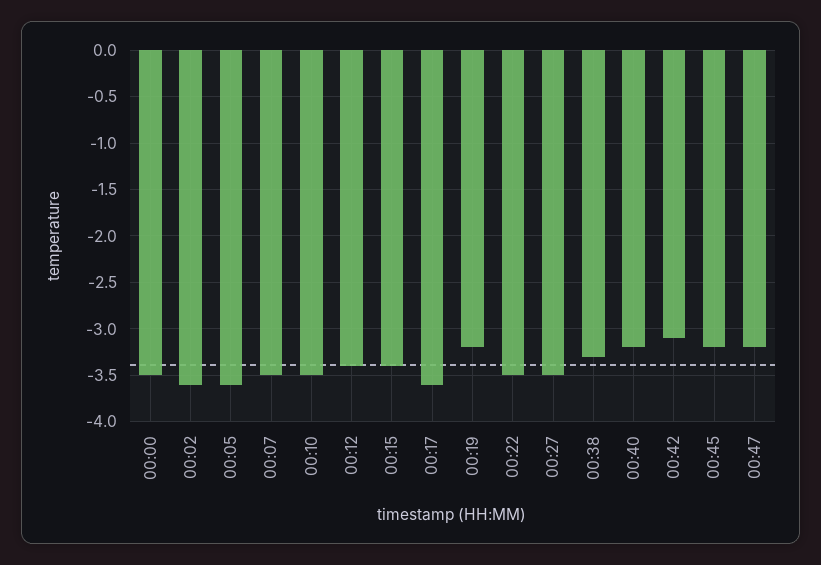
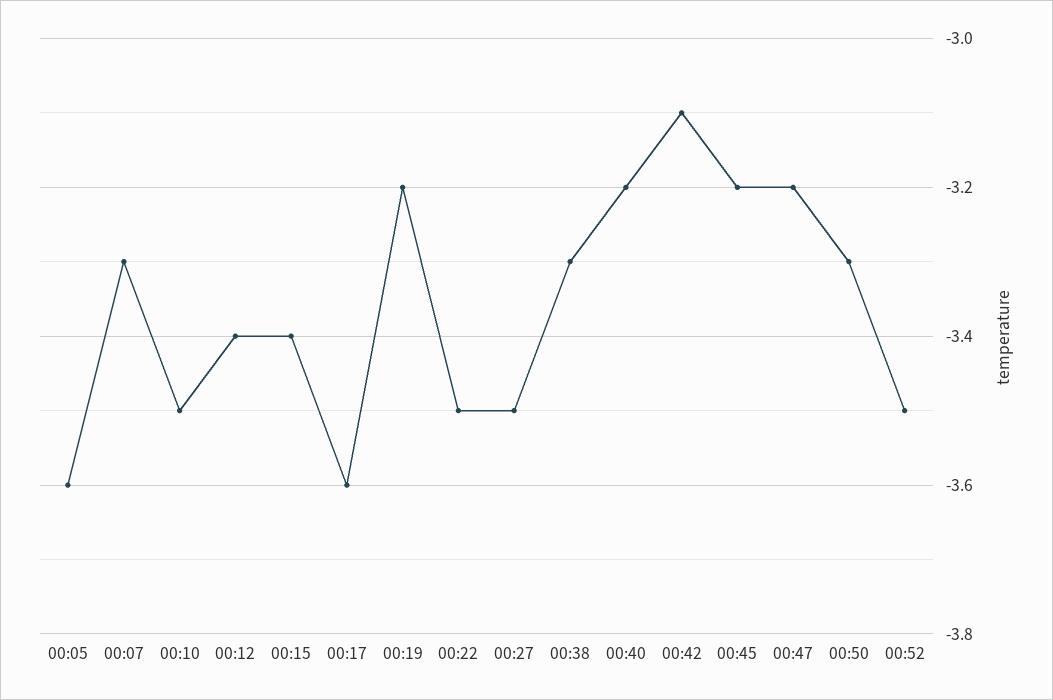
00:00: -3.5 -> none
00:02: -3.6 -> none
00:07: -3.5 -> -3.3
00:50: none -> -3.3
00:52: none -> -3.5

